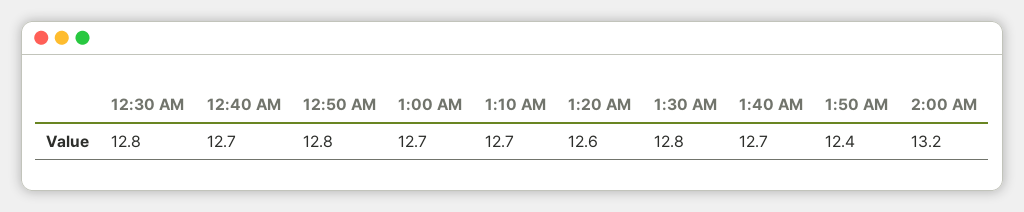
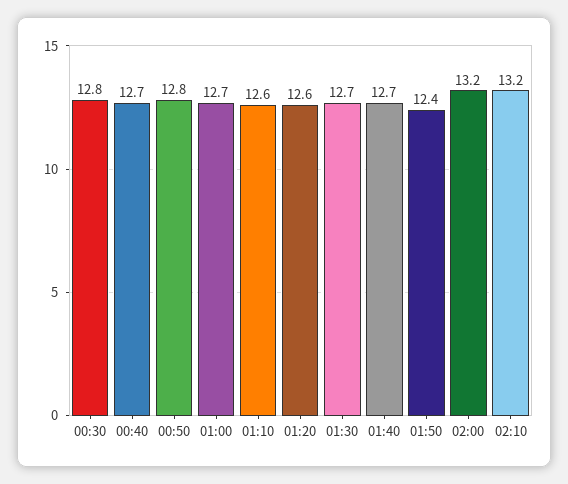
1:10 AM: 12.7 -> 12.6
1:30 AM: 12.8 -> 12.7
02:10: none -> 13.2

